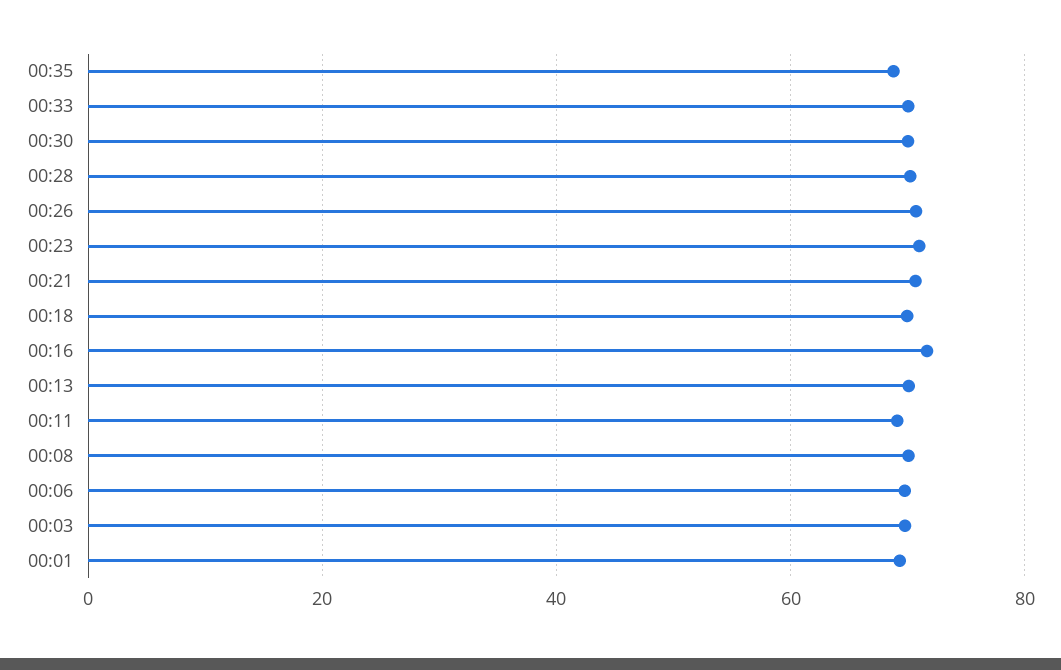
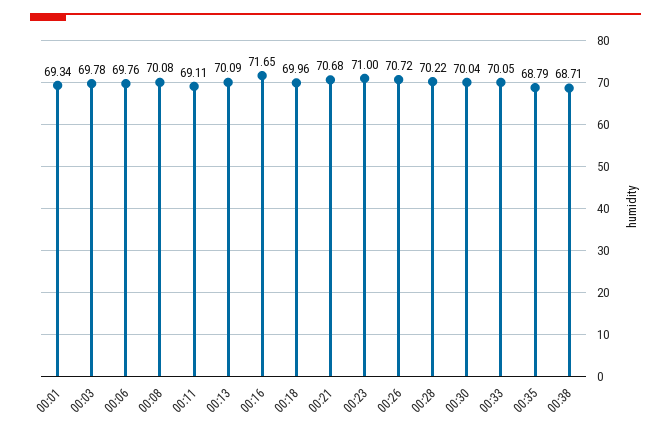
00:38: none -> 68.71

